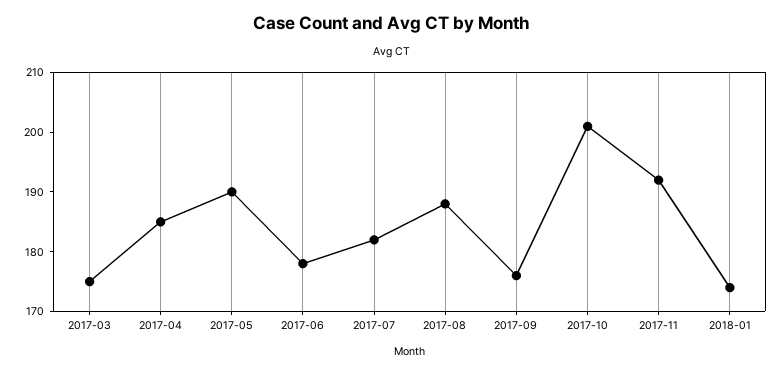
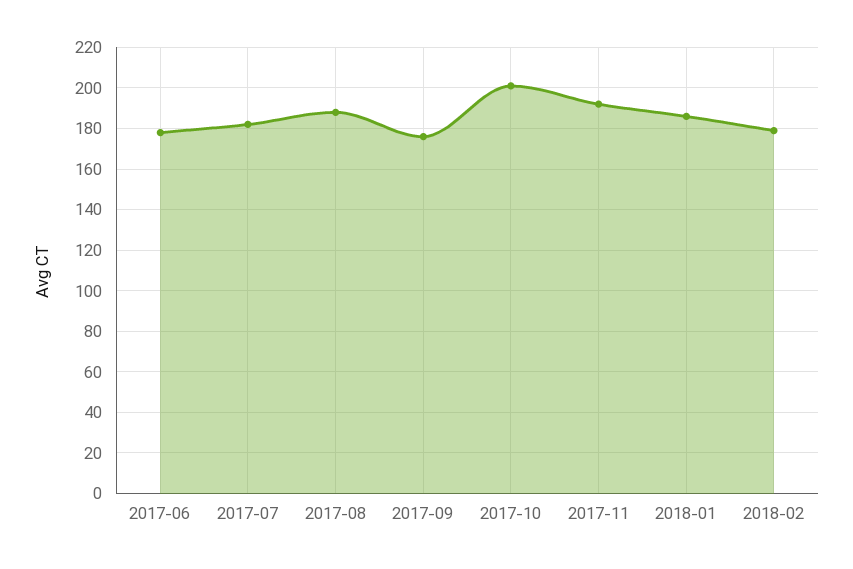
2017-03: 175 -> none
2017-04: 185 -> none
2017-05: 190 -> none
2018-01: 175 -> 185
2018-02: none -> 180

